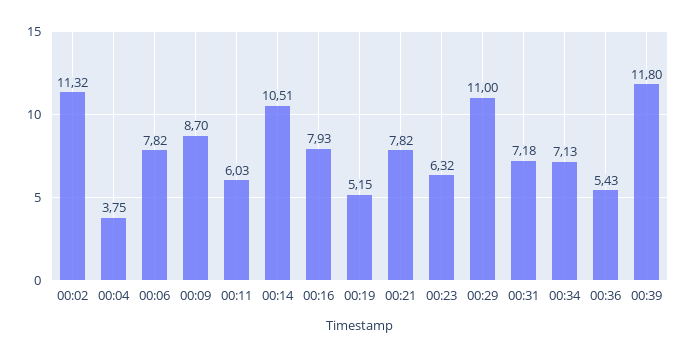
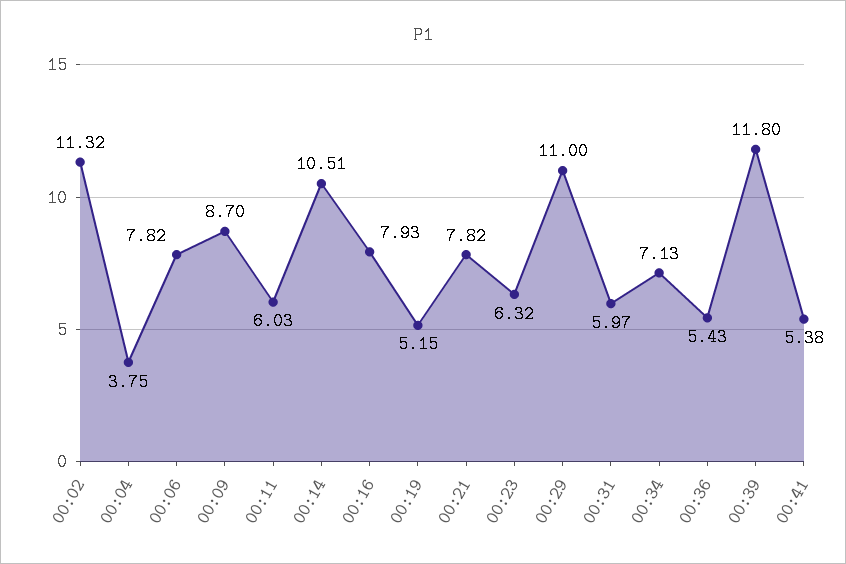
00:31: 7.18 -> 5.97
00:41: none -> 5.38

